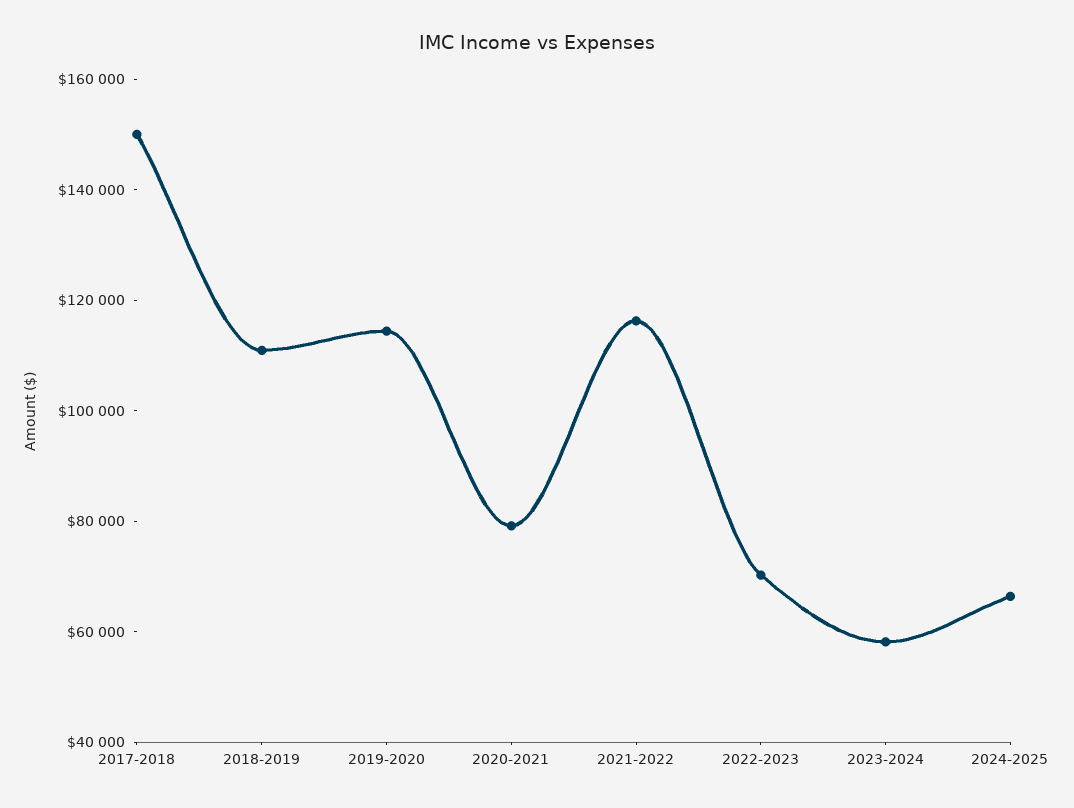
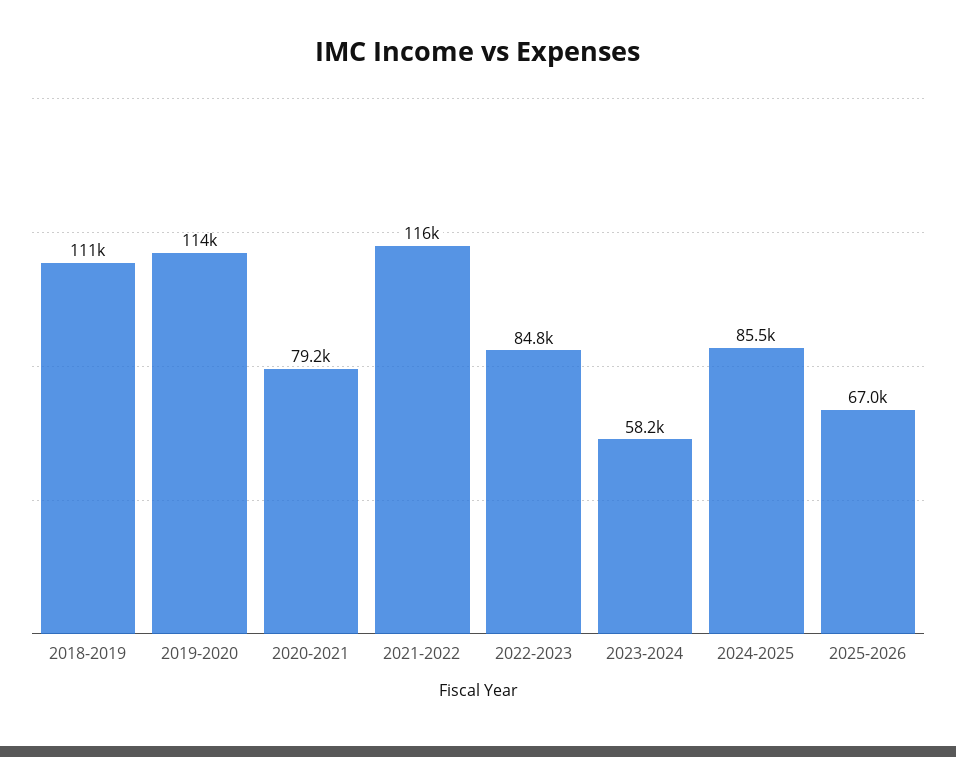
2017-2018: 150000 -> none
2022-2023: 70000 -> 84800
2024-2025: 65000 -> 85500
2025-2026: none -> 67000

